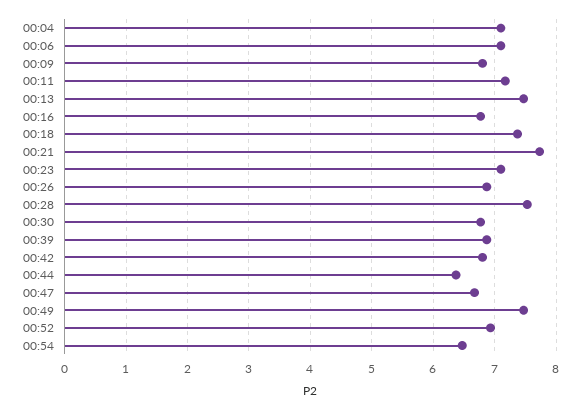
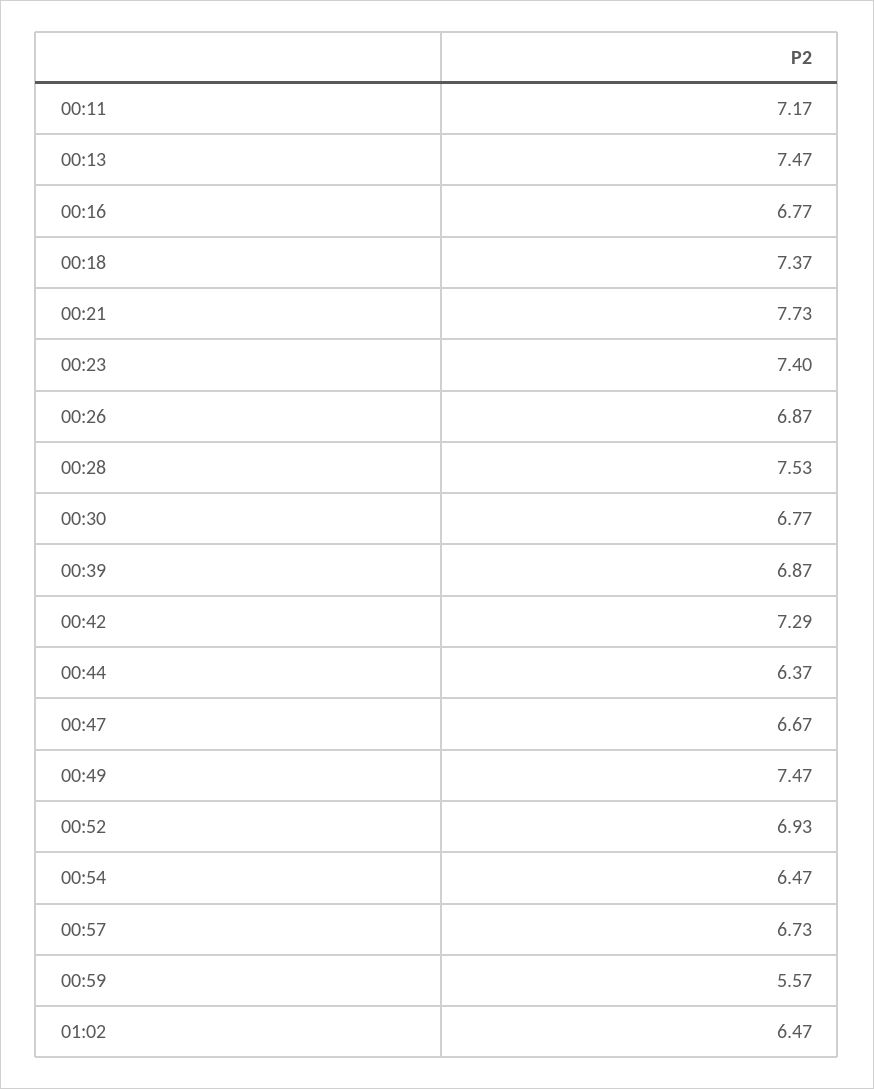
00:04: 7.1 -> none
00:06: 7.1 -> none
00:09: 6.8 -> none
00:23: 7.1 -> 7.4
00:42: 6.8 -> 7.29
00:57: none -> 6.73
00:59: none -> 5.57
01:02: none -> 6.47

